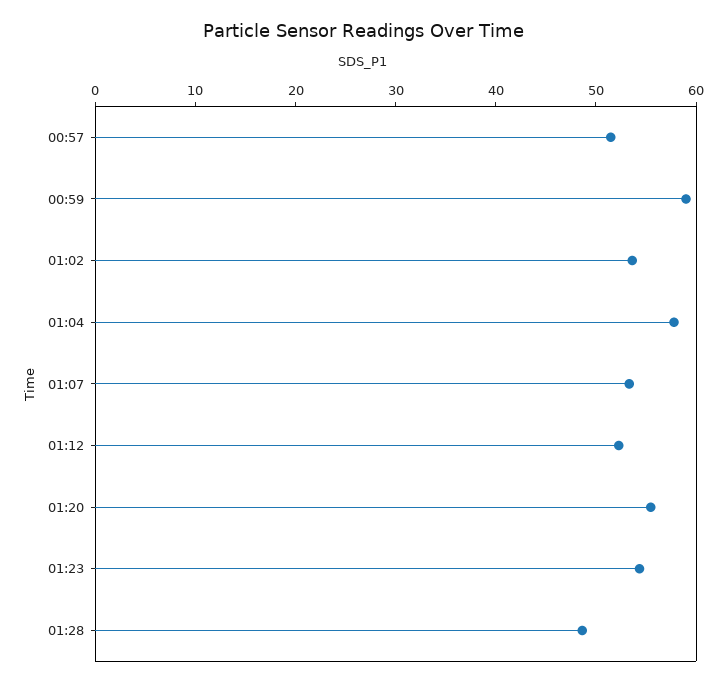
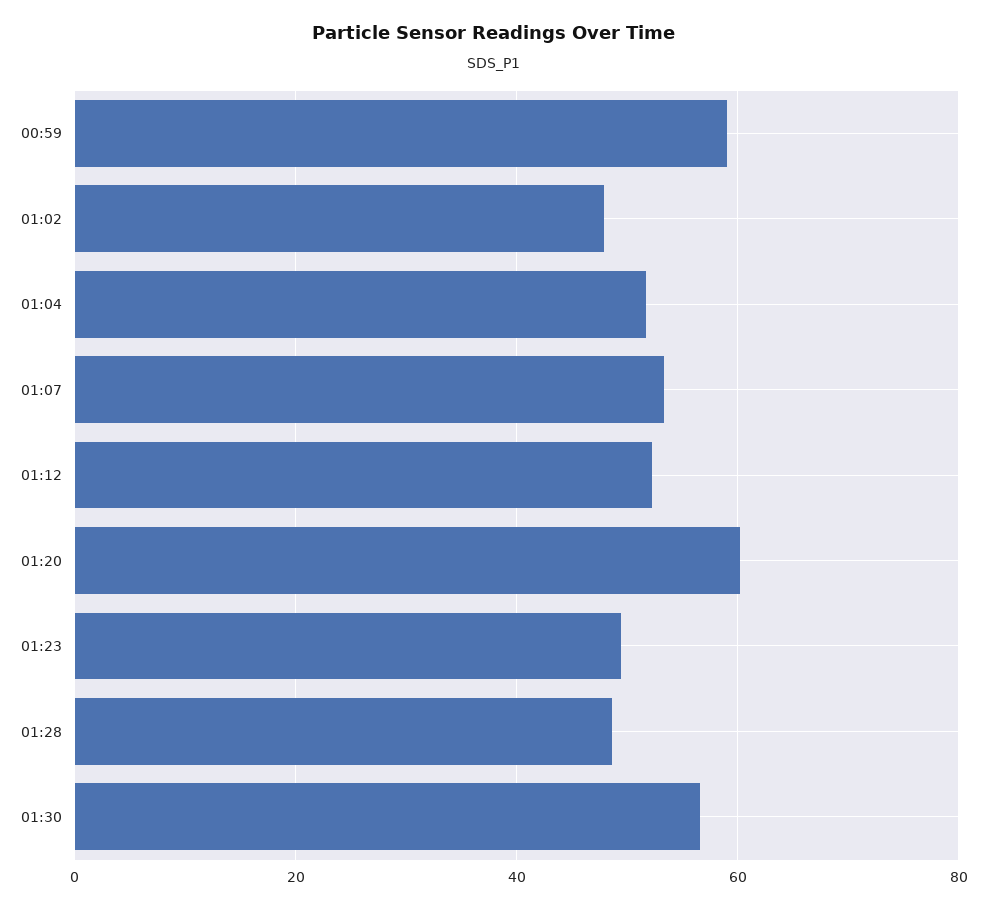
00:57: 52 -> none
01:02: 54 -> 48
01:04: 58 -> 52
01:20: 56 -> 60
01:23: 54 -> 50
01:30: none -> 56

